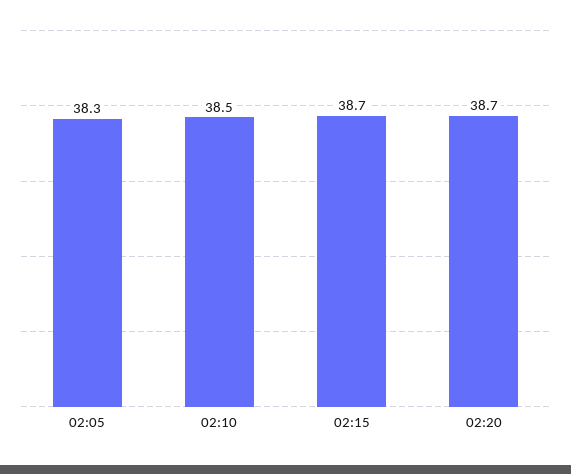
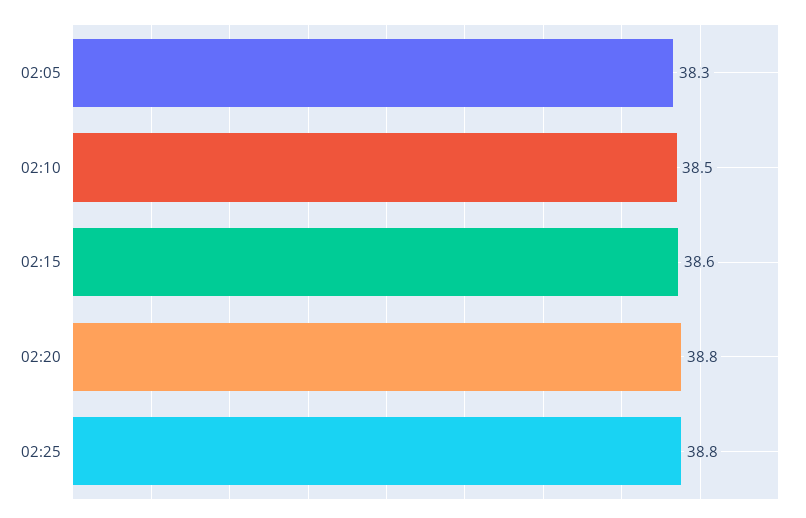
02:15: 38.7 -> 38.6
02:20: 38.7 -> 38.8
02:25: none -> 38.8

